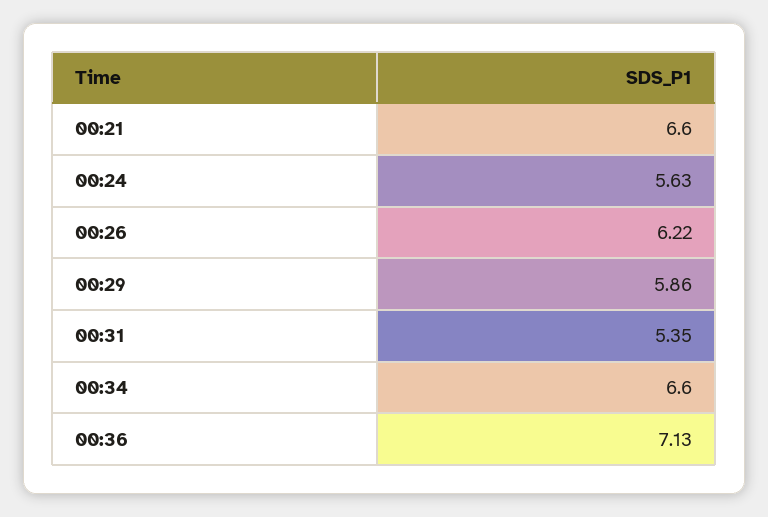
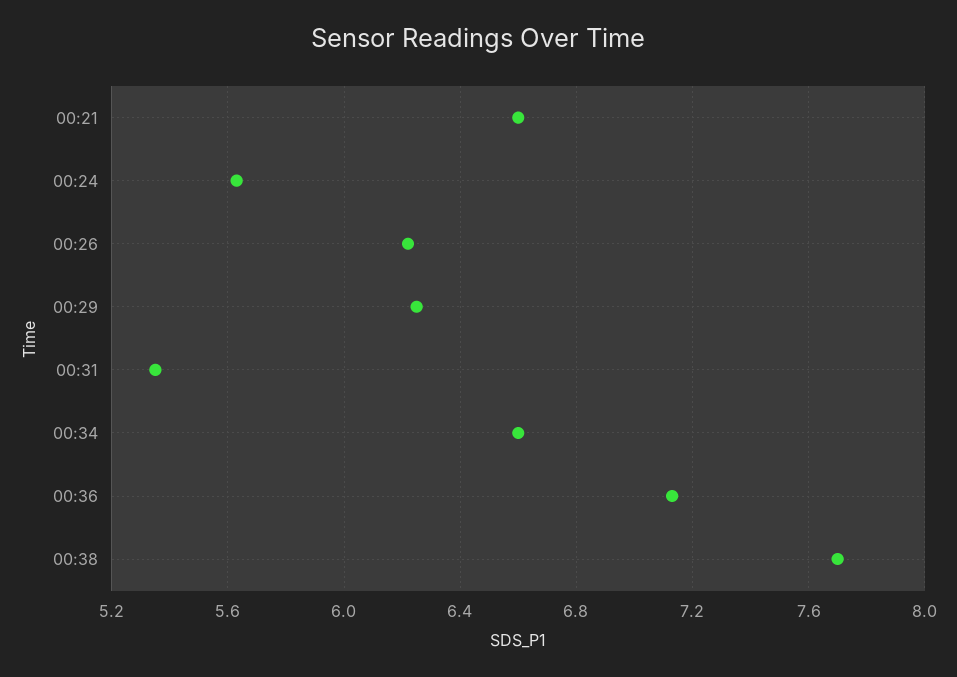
00:29: 5.86 -> 6.25
00:38: none -> 7.7

